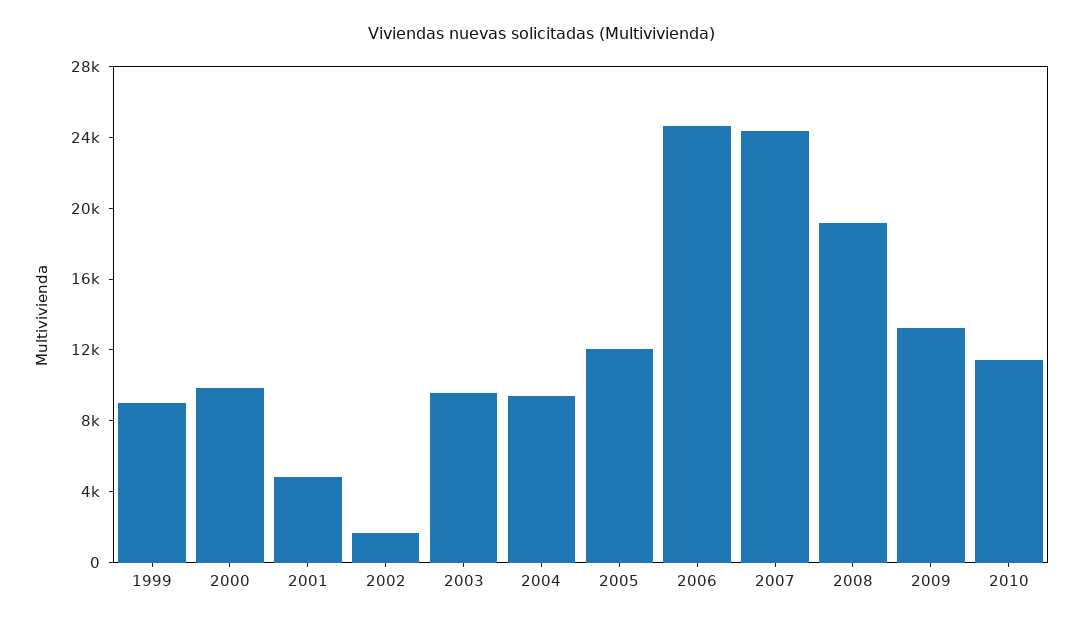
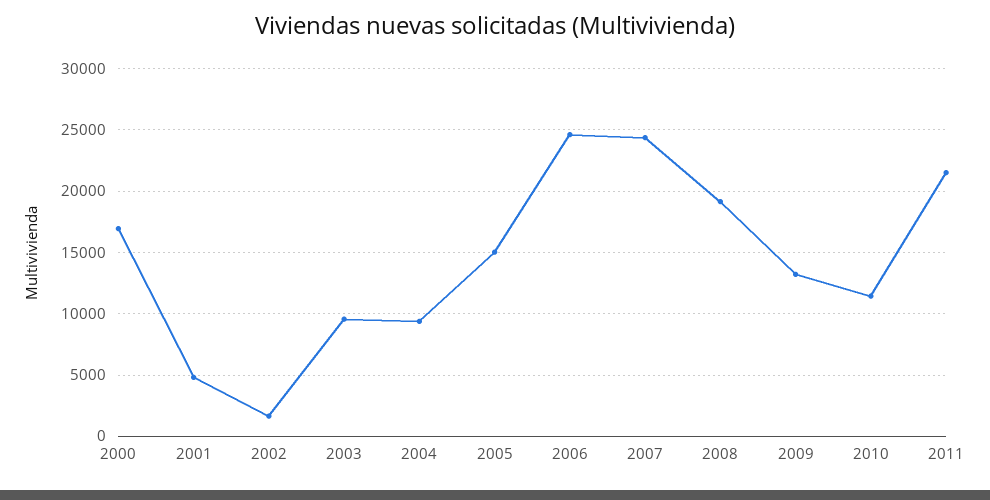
1999: 9000 -> none
2000: 10000 -> 17000
2005: 12000 -> 15000
2011: none -> 21500

